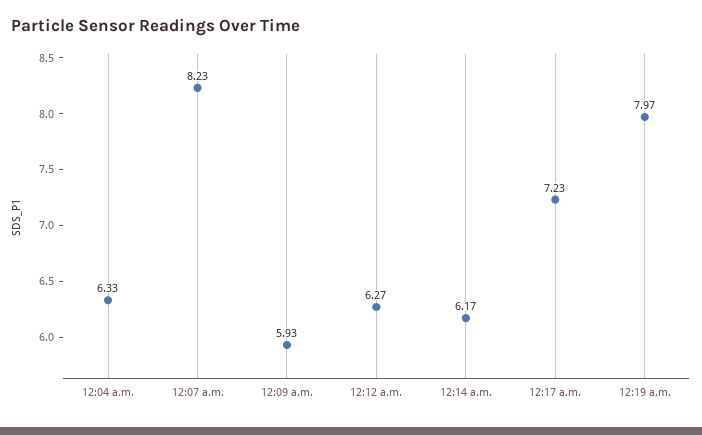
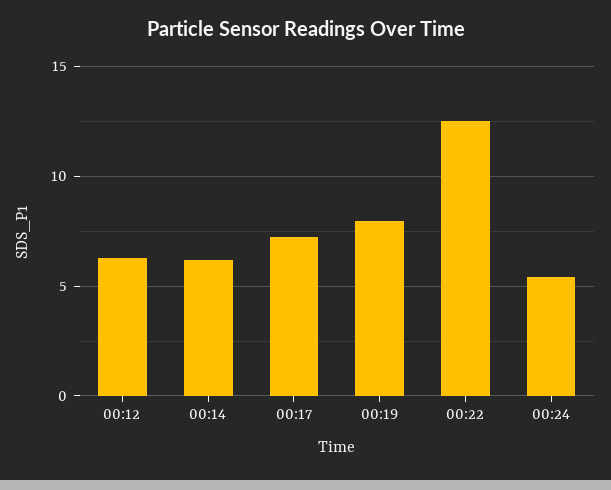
12:04 a.m.: 6.33 -> none
12:07 a.m.: 8.23 -> none
12:09 a.m.: 5.93 -> none
00:22: none -> 12.5
00:24: none -> 5.5

